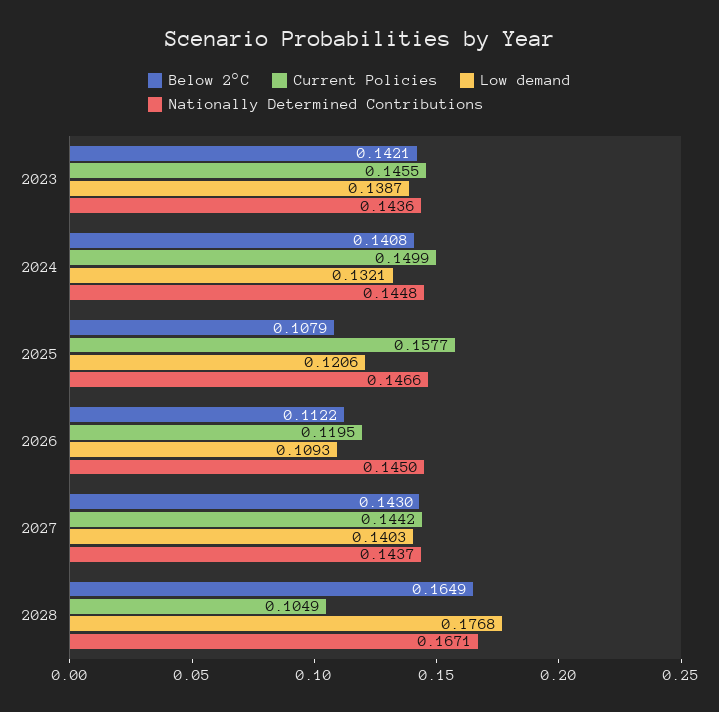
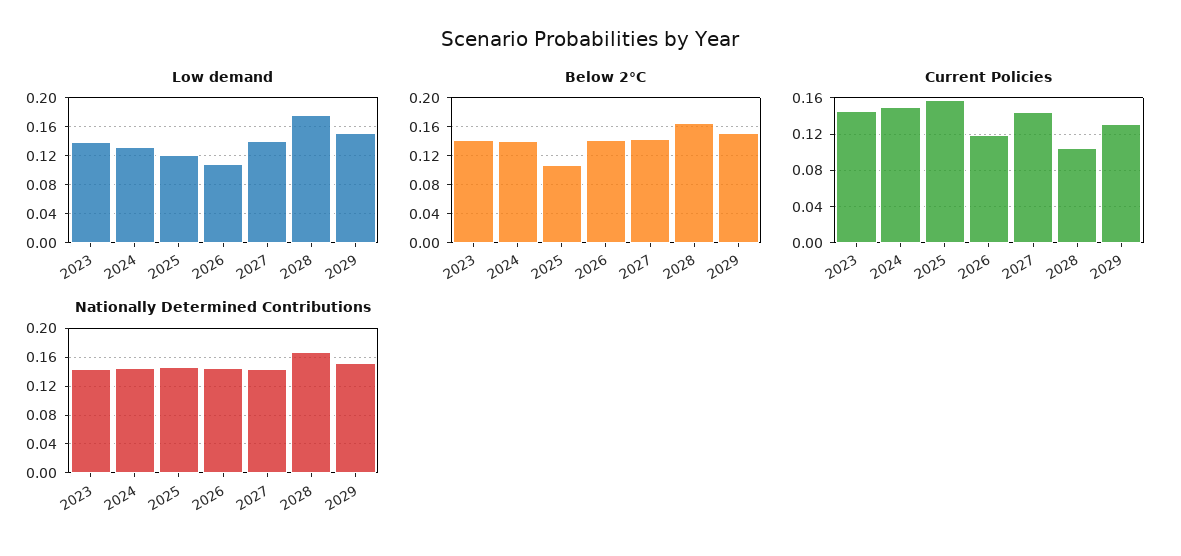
Below 2°C, 2026: 0.1122 -> 0.14
Low demand, 2029: none -> 0.15
Below 2°C, 2029: none -> 0.15
Current Policies, 2029: none -> 0.13
Nationally Determined Contributions, 2029: none -> 0.15

